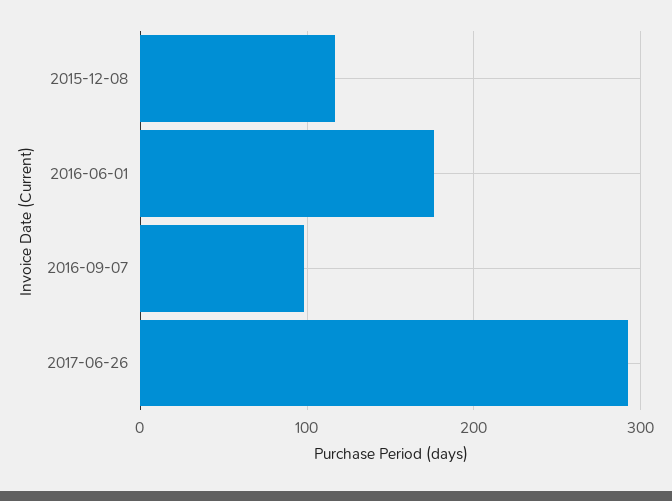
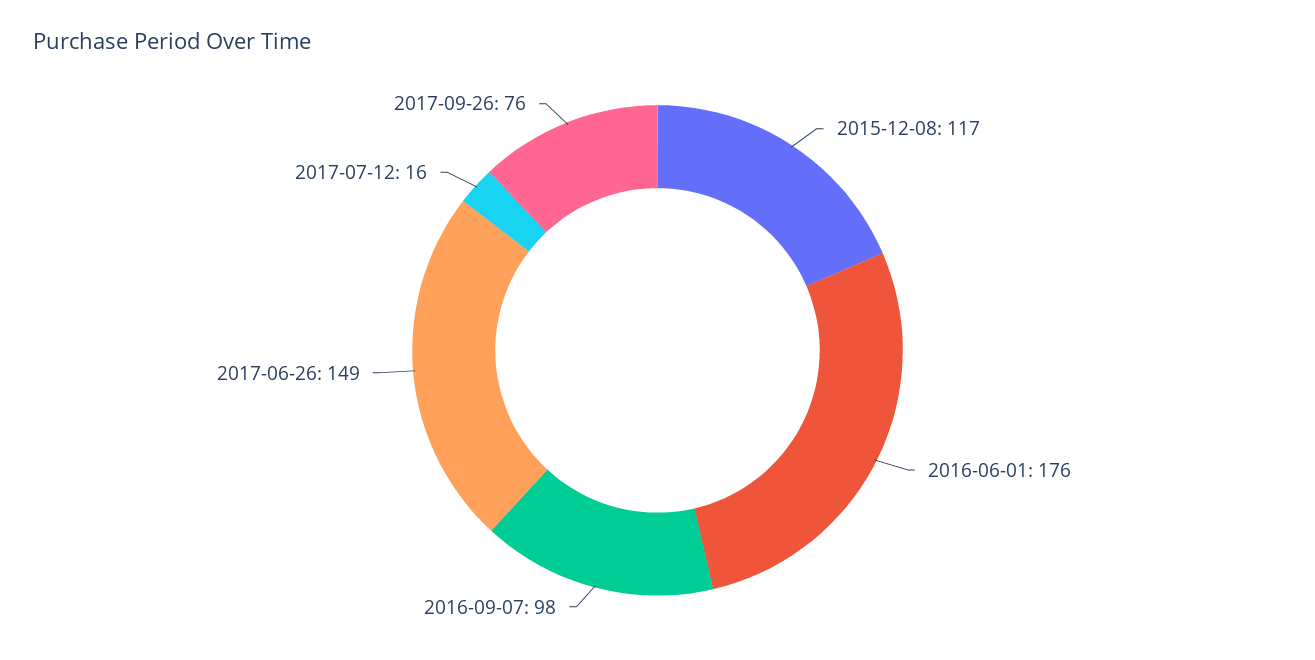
2017-06-26: 290 -> 149
2017-07-12: none -> 16
2017-09-26: none -> 76

